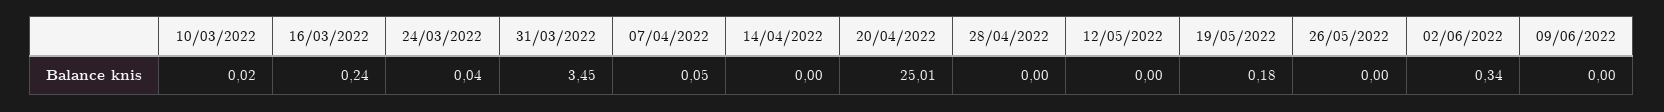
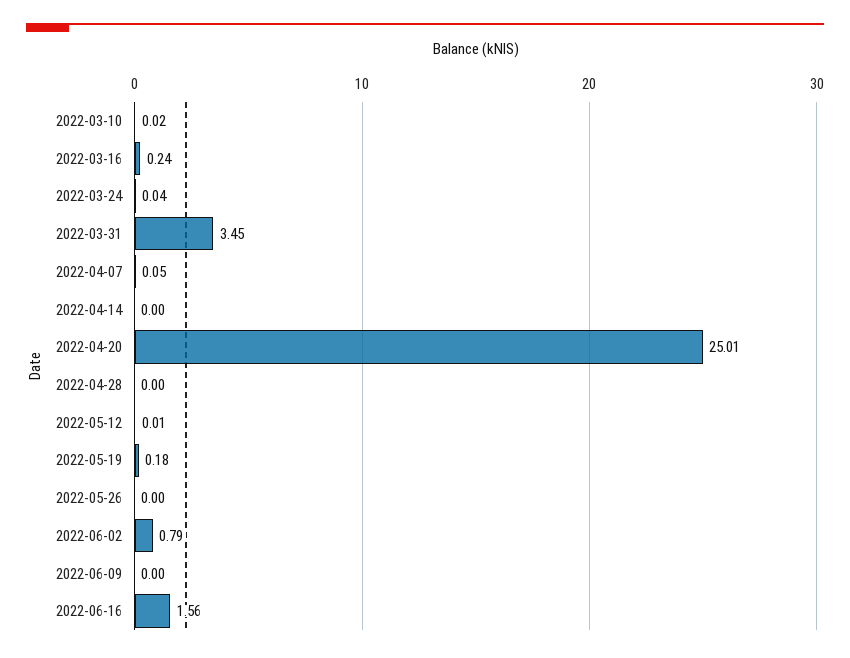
12/05/2022: 0 -> 0.01
02/06/2022: 0.34 -> 0.79
2022-06-16: none -> 1.56

